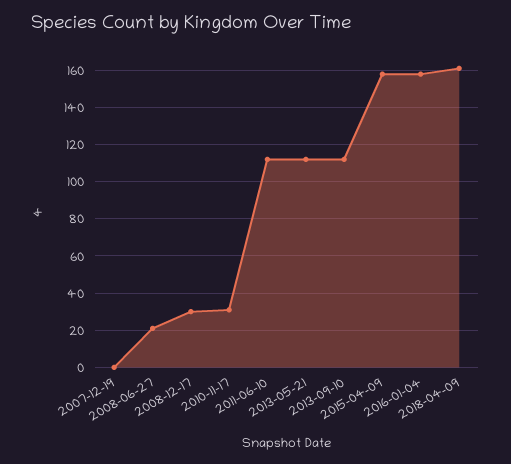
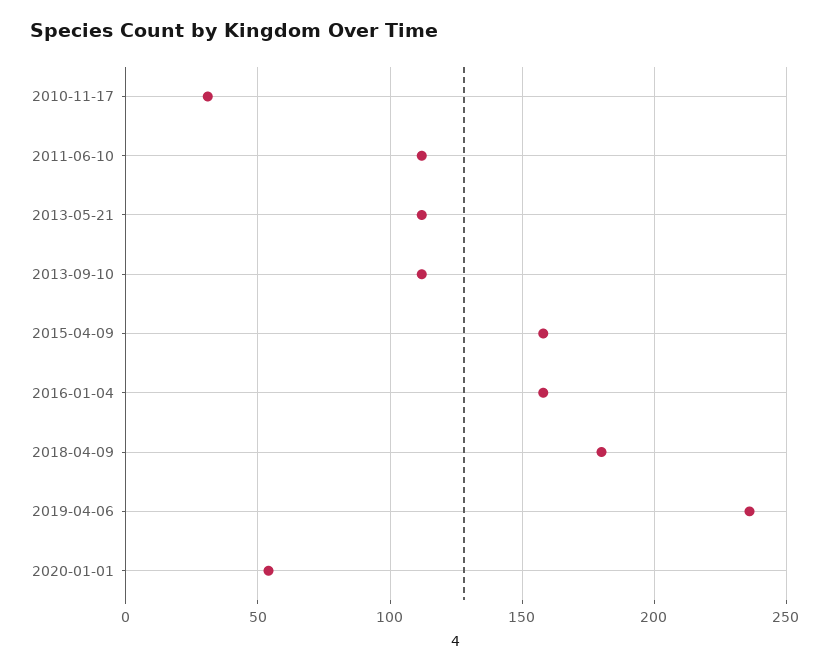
2007-12-19: 0 -> none
2008-06-27: 20 -> none
2008-12-17: 30 -> none
2018-04-09: 160 -> 180
2019-04-06: none -> 235
2020-01-01: none -> 55

